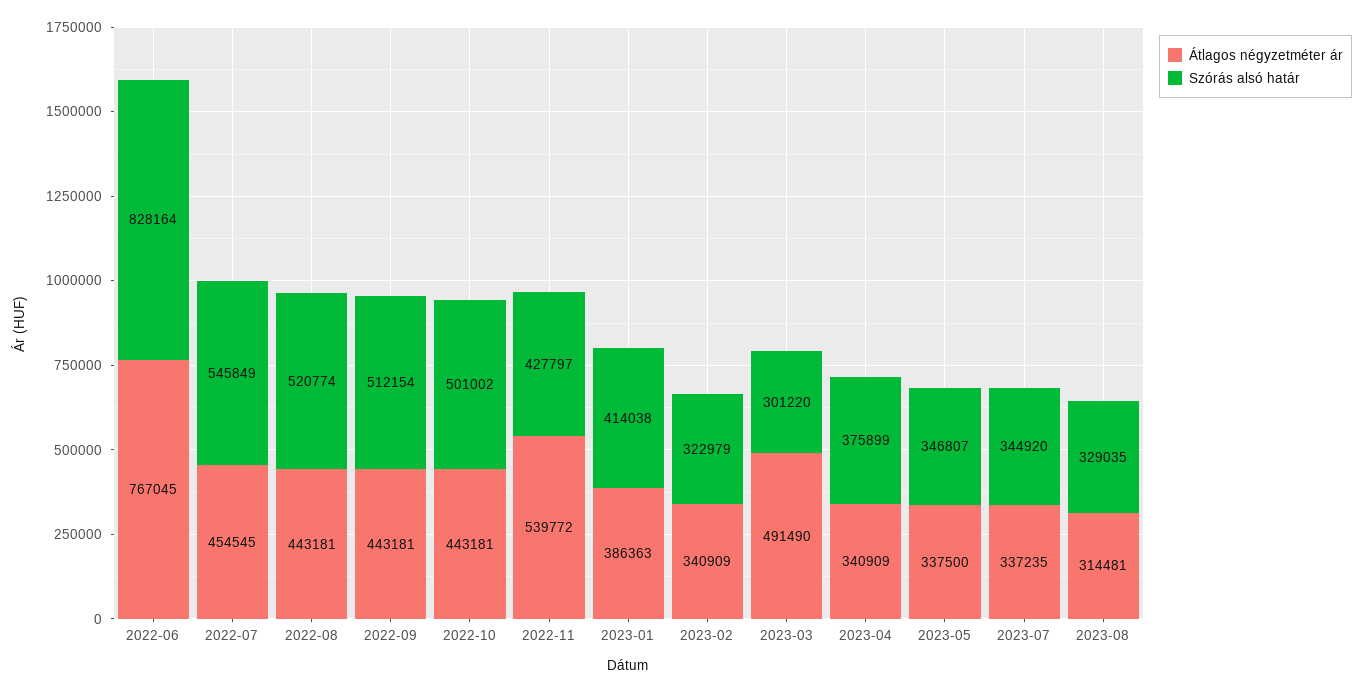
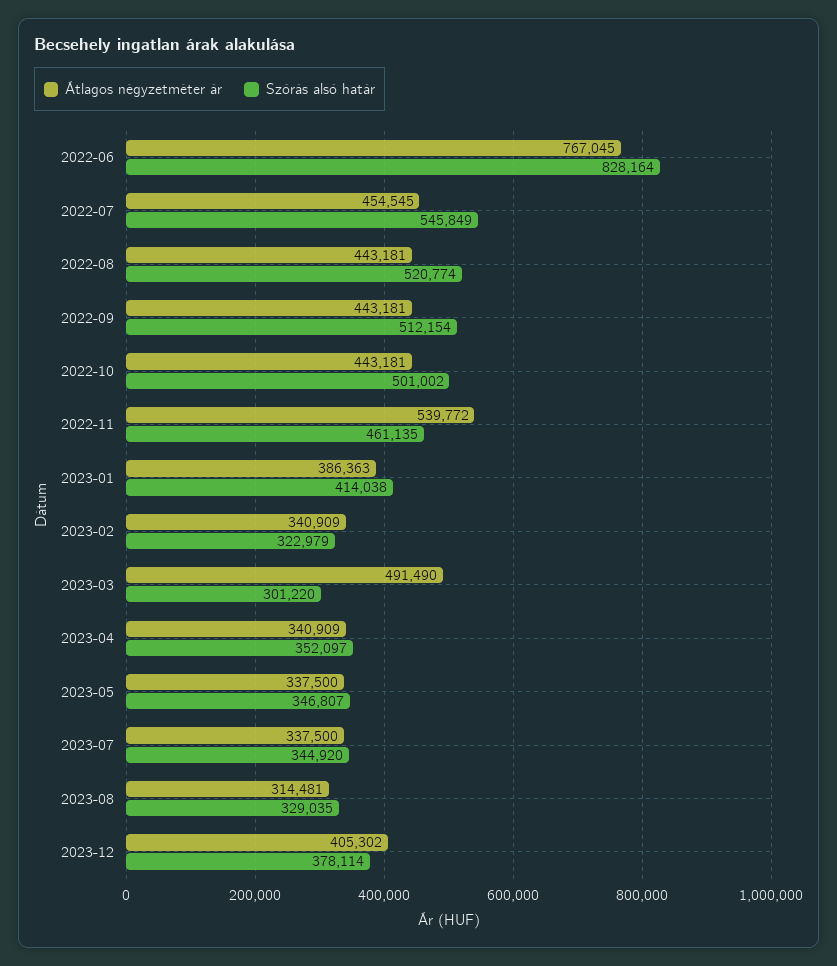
Szórás alsó határ, 2022-11: 427797 -> 461135
Szórás alsó határ, 2023-04: 375899 -> 352097
Átlagos négyzetméter ár, 2023-07: 337235 -> 337500
Átlagos négyzetméter ár, 2023-12: none -> 405302
Szórás alsó határ, 2023-12: none -> 378114

